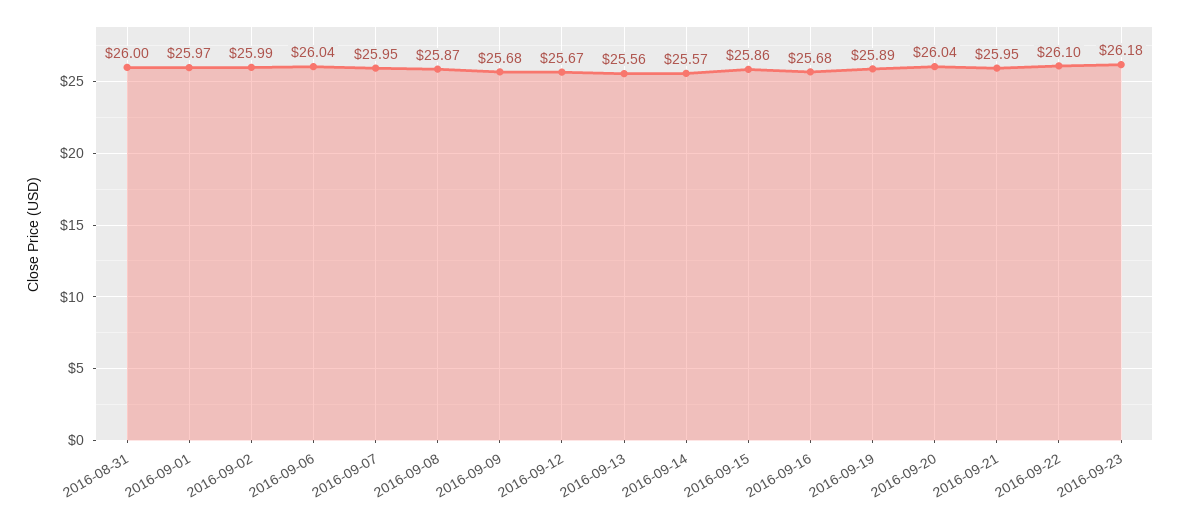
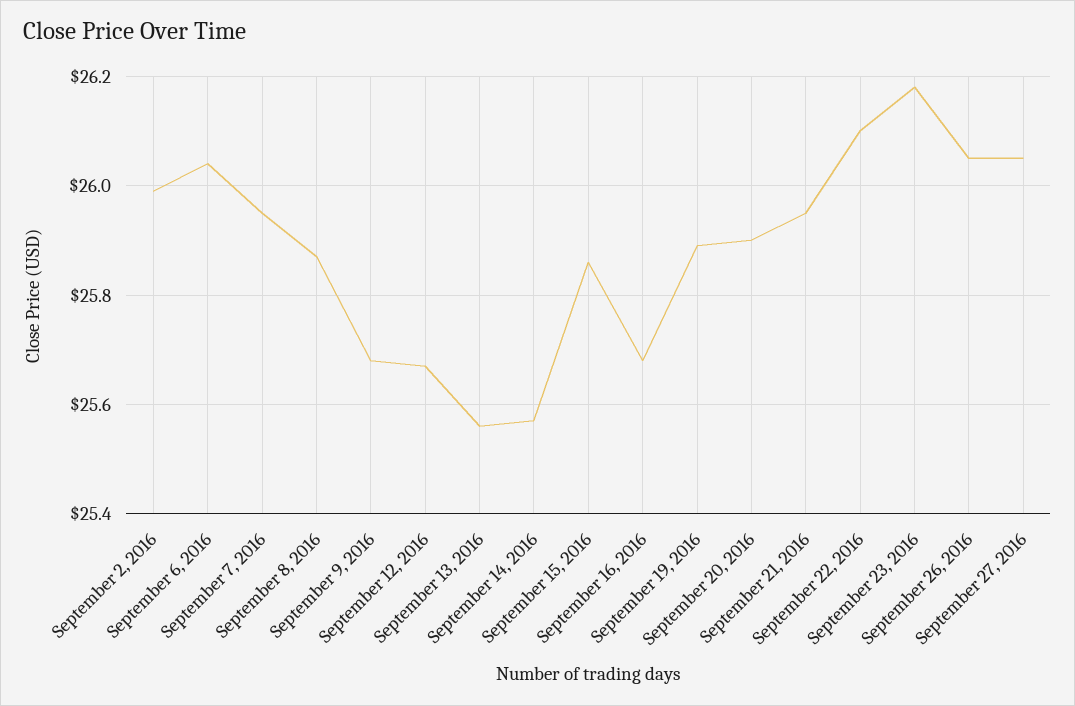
2016-08-31: 26 -> none
2016-09-01: 25.97 -> none
2016-09-20: 26.04 -> 25.9
September 26, 2016: none -> 26.05
September 27, 2016: none -> 26.05

